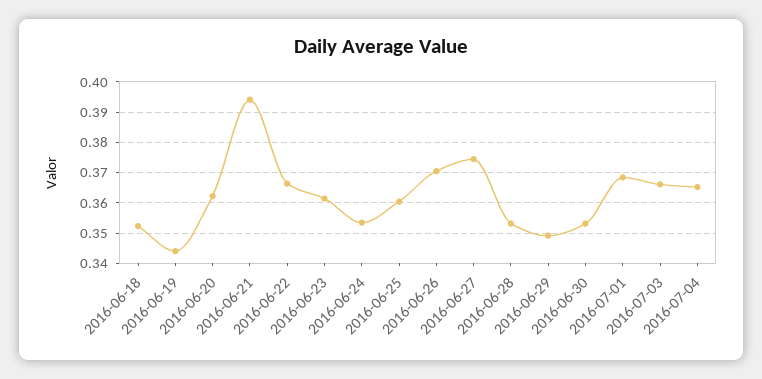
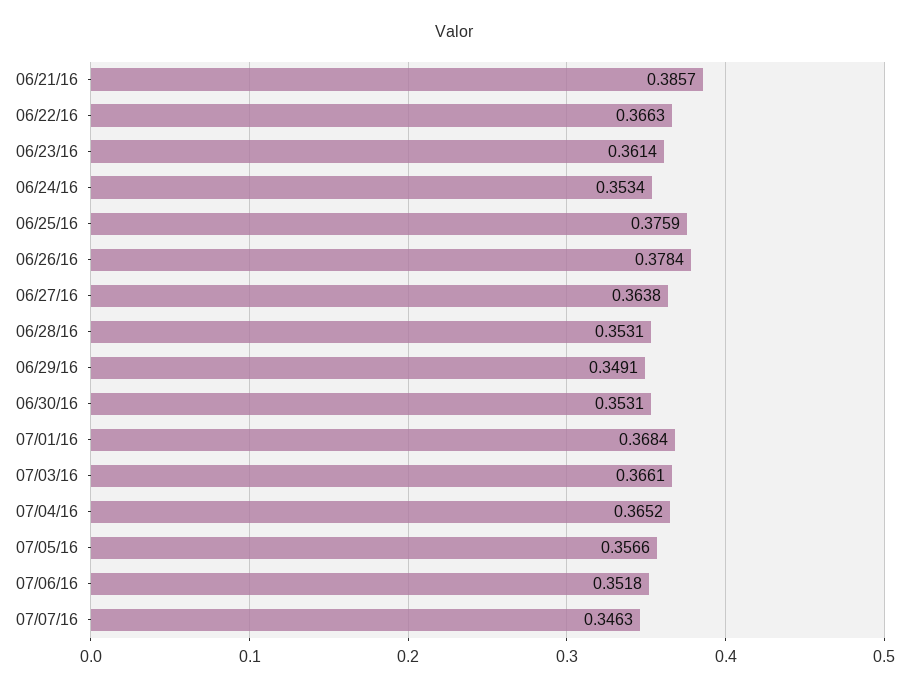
2016-06-18: 0.352 -> none
2016-06-19: 0.344 -> none
2016-06-20: 0.362 -> none
2016-06-21: 0.394 -> 0.3857
2016-06-25: 0.36 -> 0.3759
2016-06-26: 0.37 -> 0.3784
2016-06-27: 0.374 -> 0.3638
07/05/16: none -> 0.3566
07/06/16: none -> 0.3518
07/07/16: none -> 0.3463

